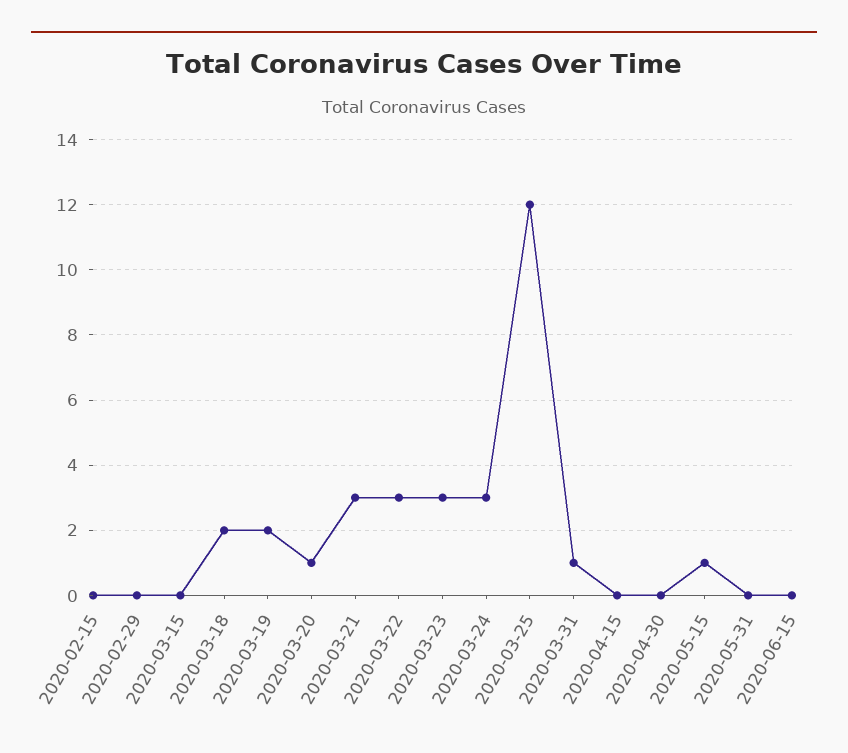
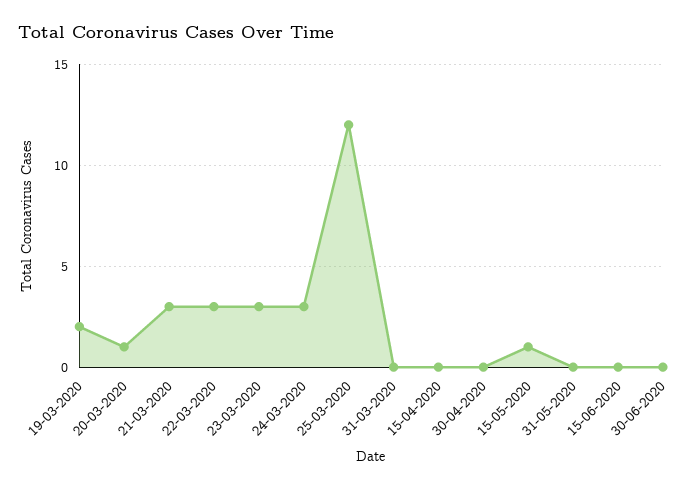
2020-02-15: 0 -> none
2020-02-29: 0 -> none
2020-03-15: 0 -> none
2020-03-18: 2 -> none
2020-03-31: 1 -> 0
30-06-2020: none -> 0

